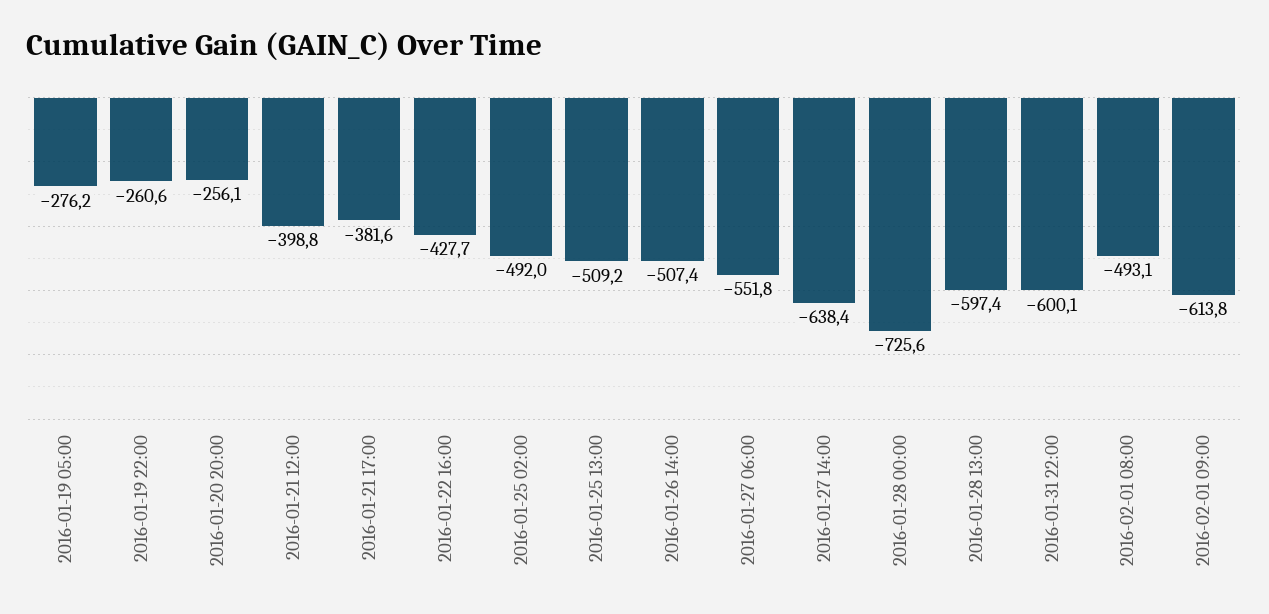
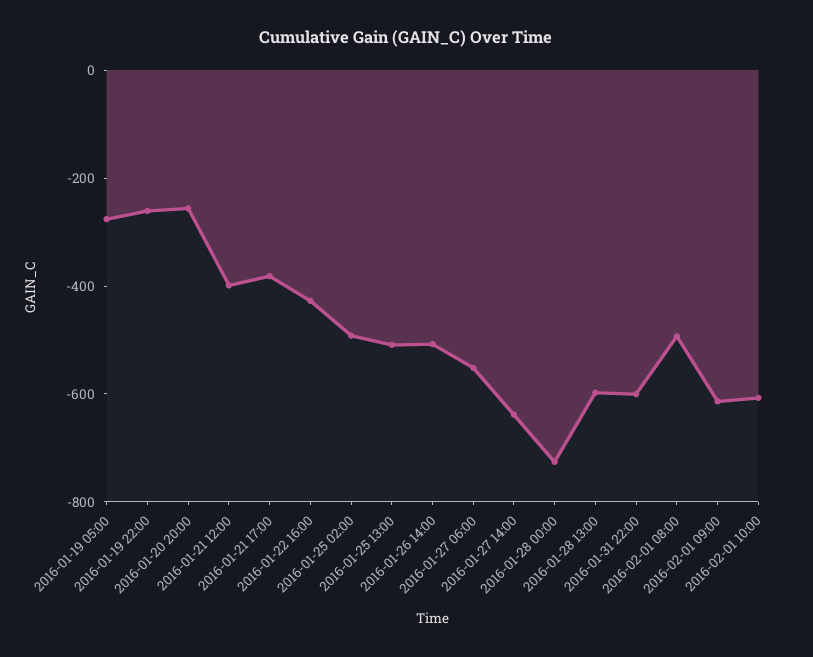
2016-02-01 10:00: none -> -600

